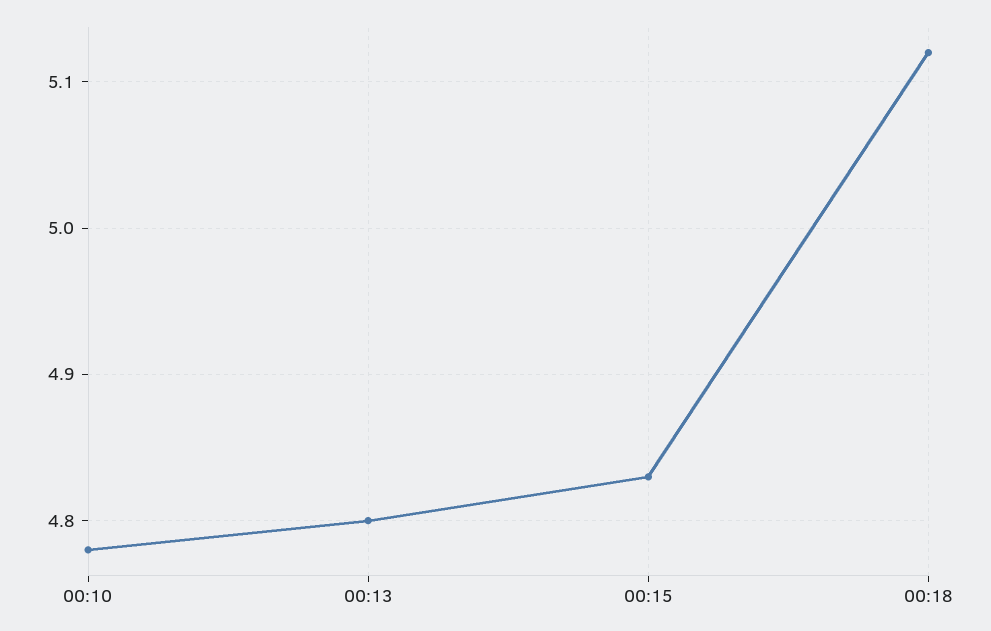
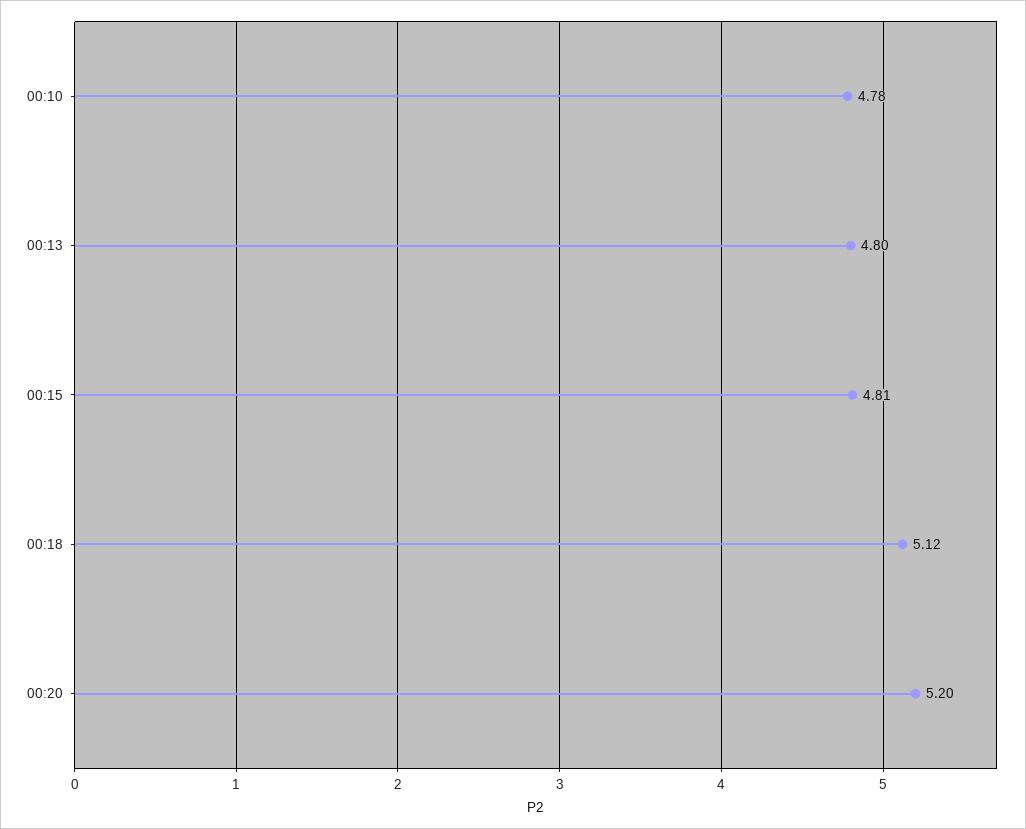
00:15: 4.83 -> 4.81
00:20: none -> 5.2

